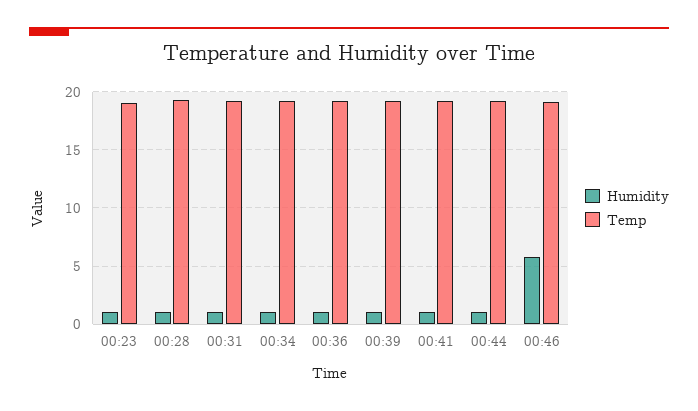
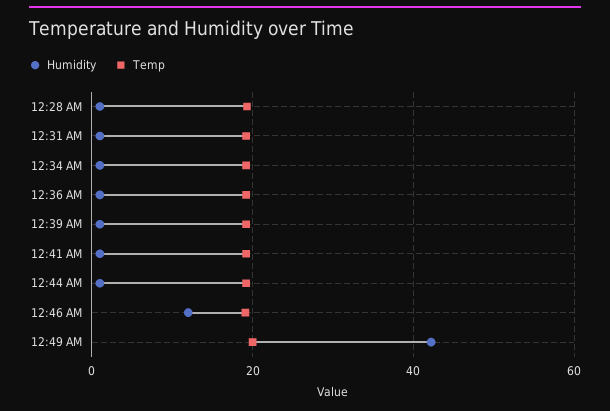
Humidity, 00:23: 1 -> none
Temp, 00:23: 19 -> none
Humidity, 00:46: 6 -> 12
Humidity, 12:49 AM: none -> 42
Temp, 12:49 AM: none -> 20

